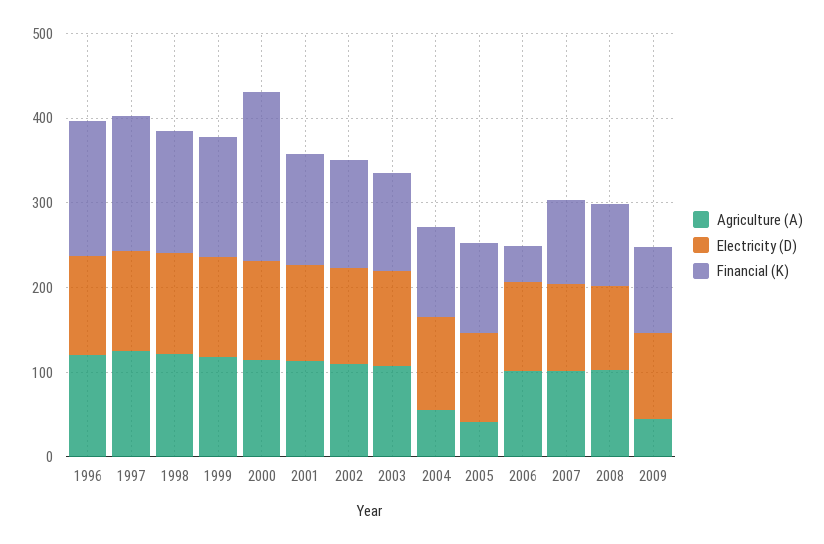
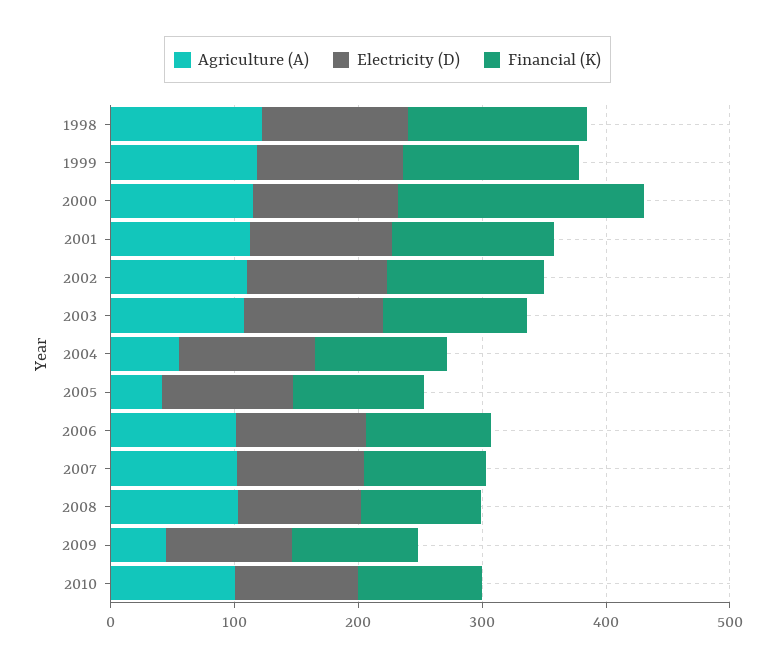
Agriculture (A), 1996: 120 -> none
Electricity (D), 1996: 120 -> none
Financial (K), 1996: 160 -> none
Agriculture (A), 1997: 120 -> none
Electricity (D), 1997: 120 -> none
Financial (K), 1997: 160 -> none
Financial (K), 2006: 40 -> 100
Agriculture (A), 2010: none -> 100
Electricity (D), 2010: none -> 100
Financial (K), 2010: none -> 100

